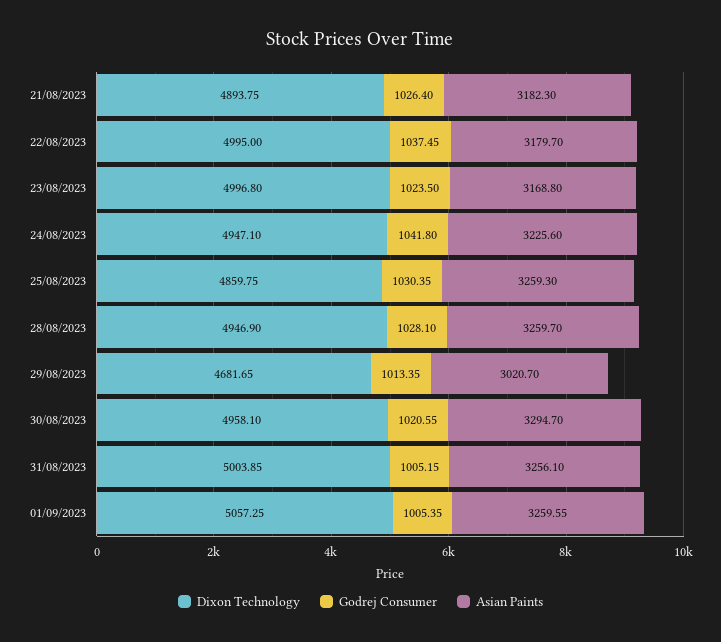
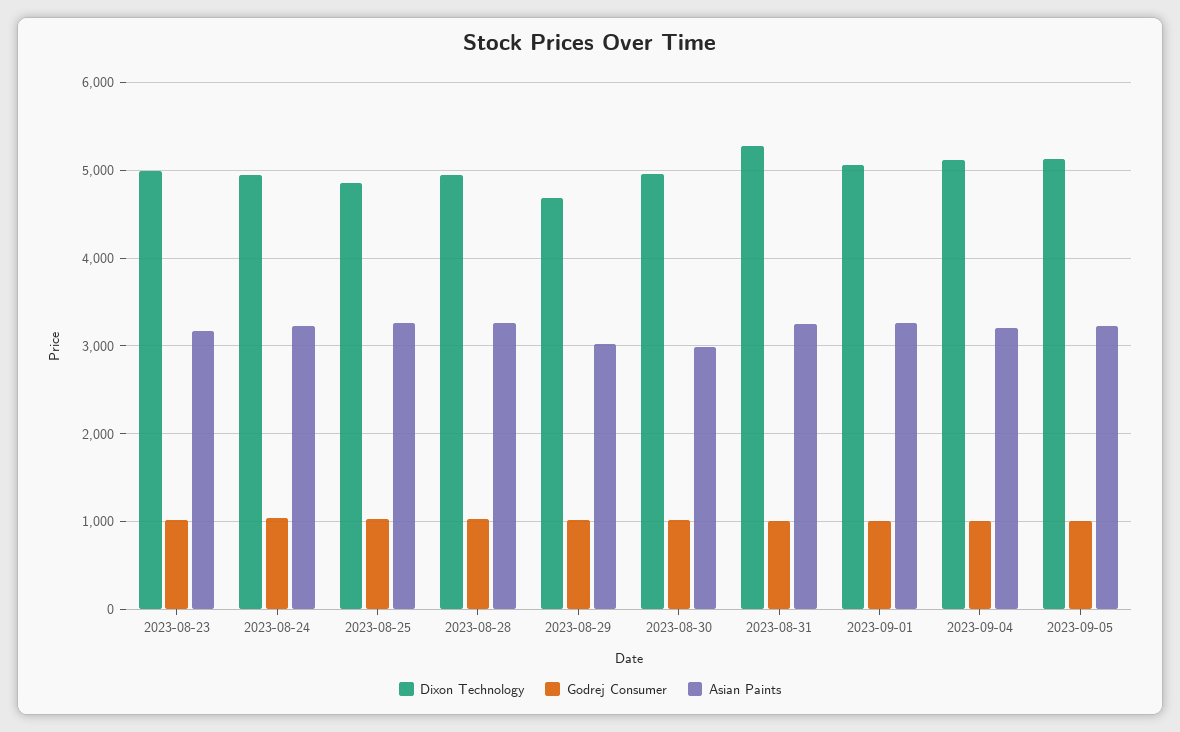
Dixon Technology, 21/08/2023: 4893.75 -> none
Godrej Consumer, 21/08/2023: 1026.4 -> none
Asian Paints, 21/08/2023: 3182.3 -> none
Dixon Technology, 22/08/2023: 4995 -> none
Godrej Consumer, 22/08/2023: 1037.45 -> none
Asian Paints, 22/08/2023: 3179.7 -> none
Asian Paints, 30/08/2023: 3294.7 -> 3000
Dixon Technology, 31/08/2023: 5003.85 -> 5300
Dixon Technology, 2023-09-04: none -> 5100
Godrej Consumer, 2023-09-04: none -> 1000
Asian Paints, 2023-09-04: none -> 3200
Dixon Technology, 2023-09-05: none -> 5100
Godrej Consumer, 2023-09-05: none -> 1000
Asian Paints, 2023-09-05: none -> 3200

